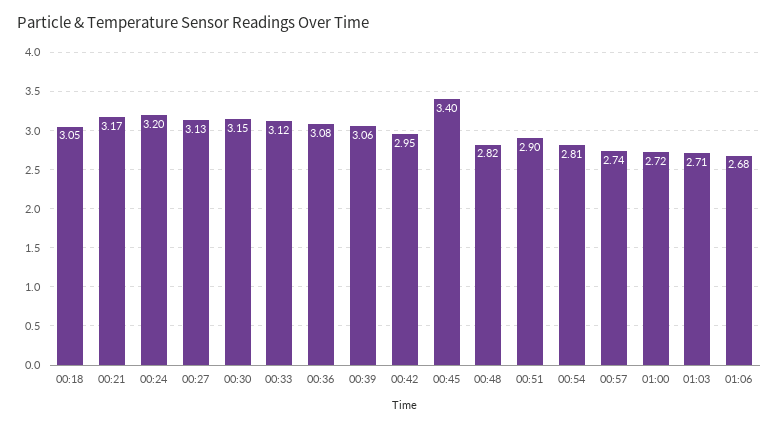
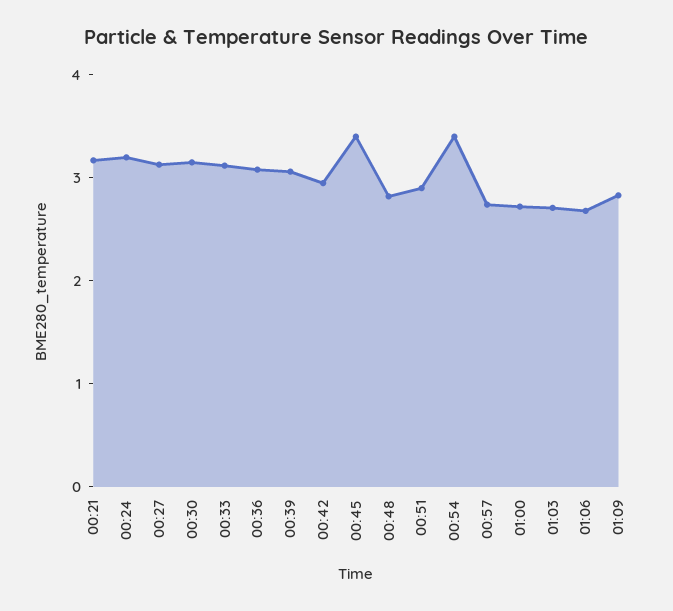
00:18: 3.05 -> none
00:54: 2.81 -> 3.4
01:09: none -> 2.8

